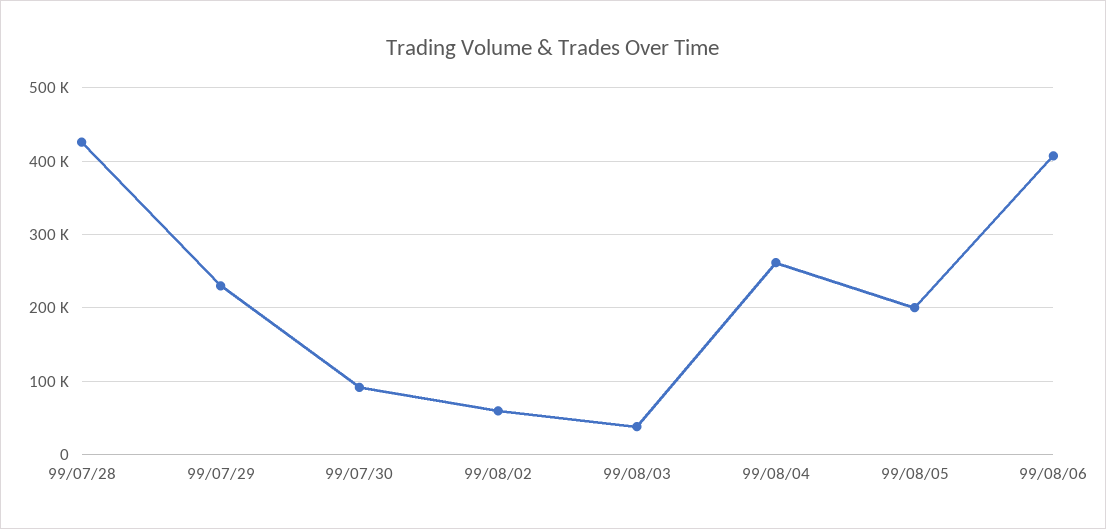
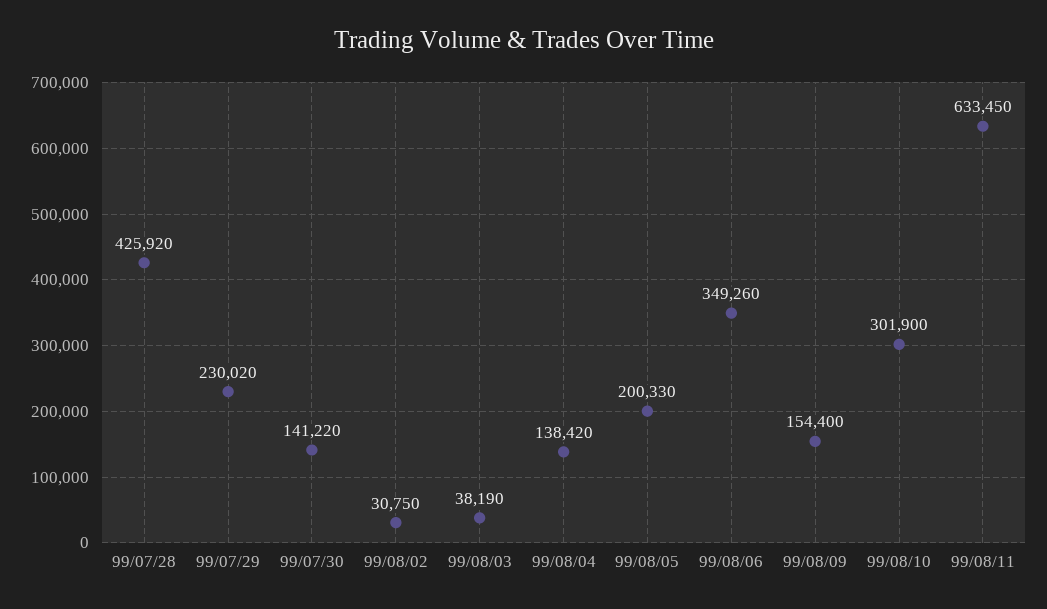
99/07/30: 90000 -> 141220
99/08/02: 60000 -> 30750
99/08/04: 260000 -> 138420
99/08/06: 410000 -> 349260
99/08/09: none -> 154400
99/08/10: none -> 301900
99/08/11: none -> 633450

